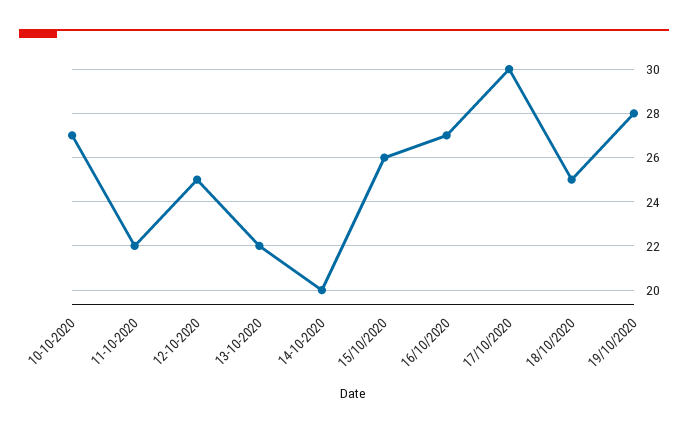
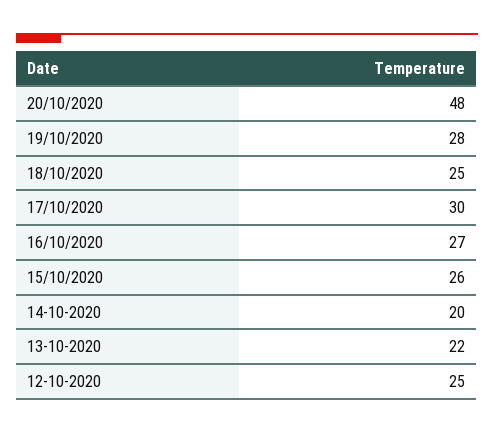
10-10-2020: 27 -> none
11-10-2020: 22 -> none
20/10/2020: none -> 48

